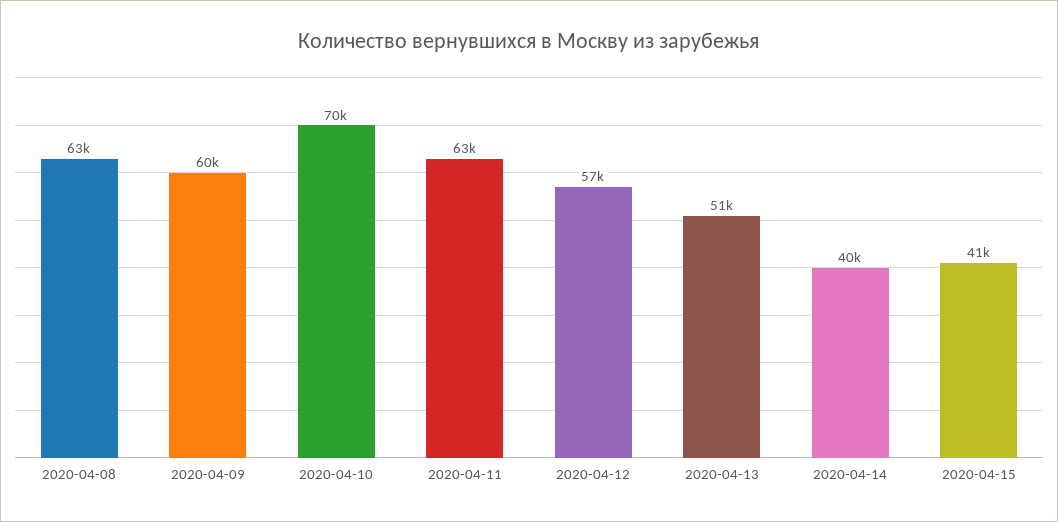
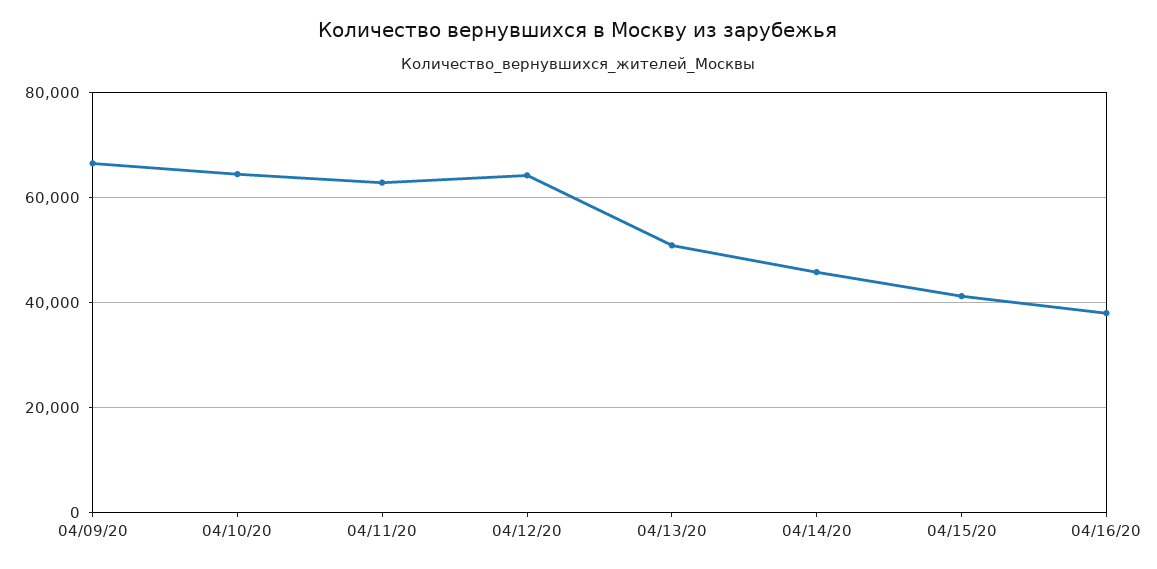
2020-04-08: 63000 -> none
2020-04-09: 60000 -> 66000
2020-04-10: 70000 -> 64000
2020-04-12: 57000 -> 64000
2020-04-14: 40000 -> 46000
04/16/20: none -> 38000

